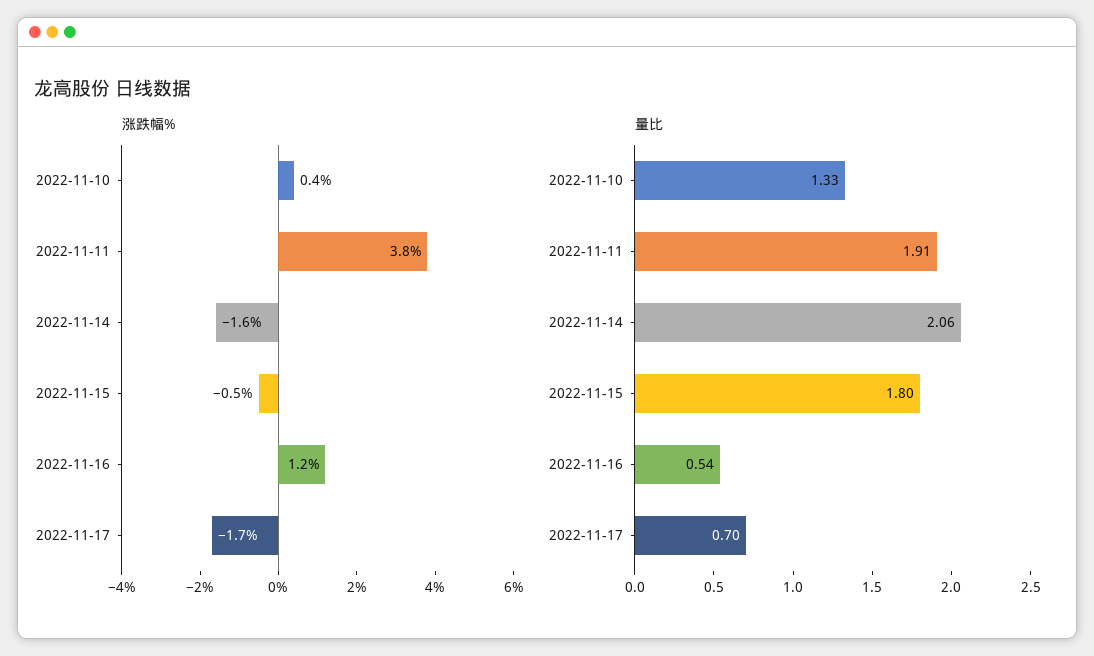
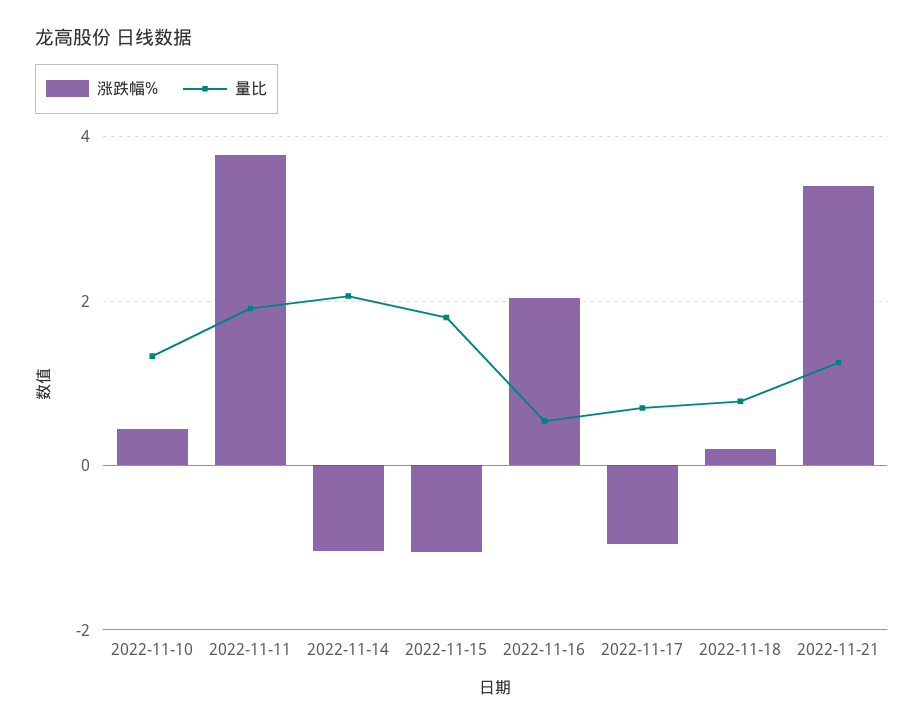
涨跌幅%, 2022-11-14: -1.6 -> -1
涨跌幅%, 2022-11-15: -0.5 -> -1
涨跌幅%, 2022-11-16: 1.2 -> 2
涨跌幅%, 2022-11-17: -1.7 -> -1
涨跌幅%, 2022-11-18: none -> 0.2
量比, 2022-11-18: none -> 0.8
涨跌幅%, 2022-11-21: none -> 3.4
量比, 2022-11-21: none -> 1.2

